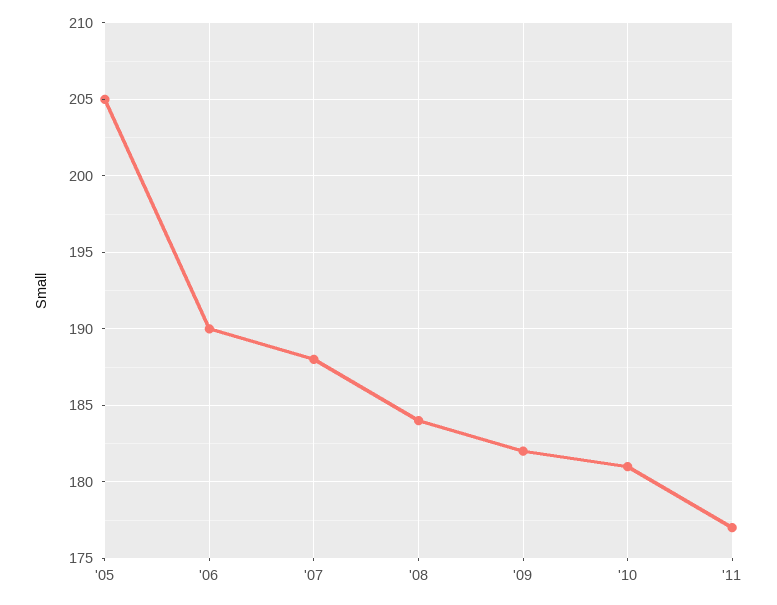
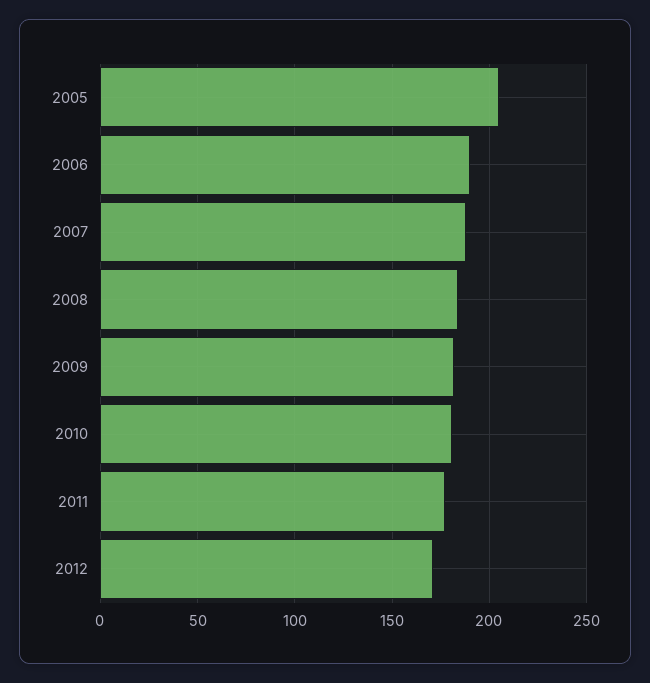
2012: none -> 170

